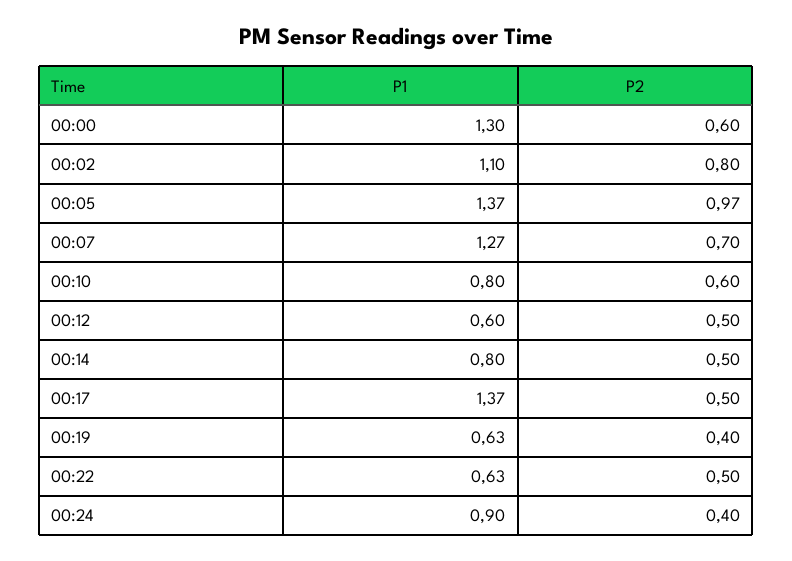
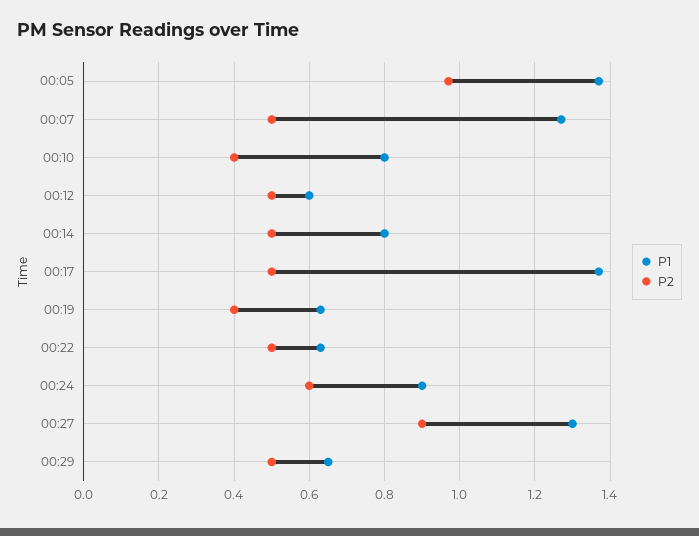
P1, 00:00: 1.3 -> none
P2, 00:00: 0.6 -> none
P1, 00:02: 1.1 -> none
P2, 00:02: 0.8 -> none
P2, 00:07: 0.7 -> 0.5
P2, 00:10: 0.6 -> 0.4
P2, 00:24: 0.4 -> 0.6
P1, 00:27: none -> 1.3
P2, 00:27: none -> 0.9
P1, 00:29: none -> 0.65
P2, 00:29: none -> 0.5

